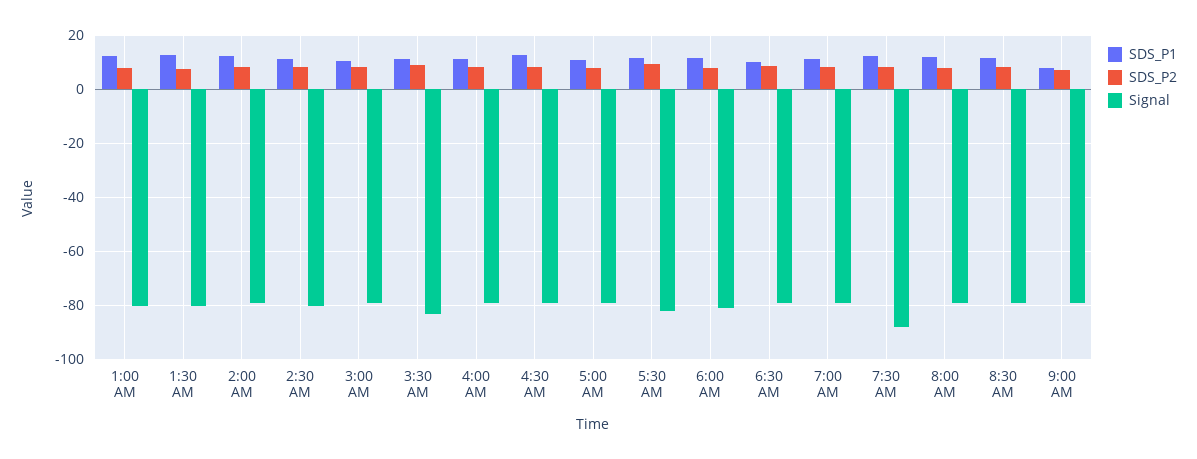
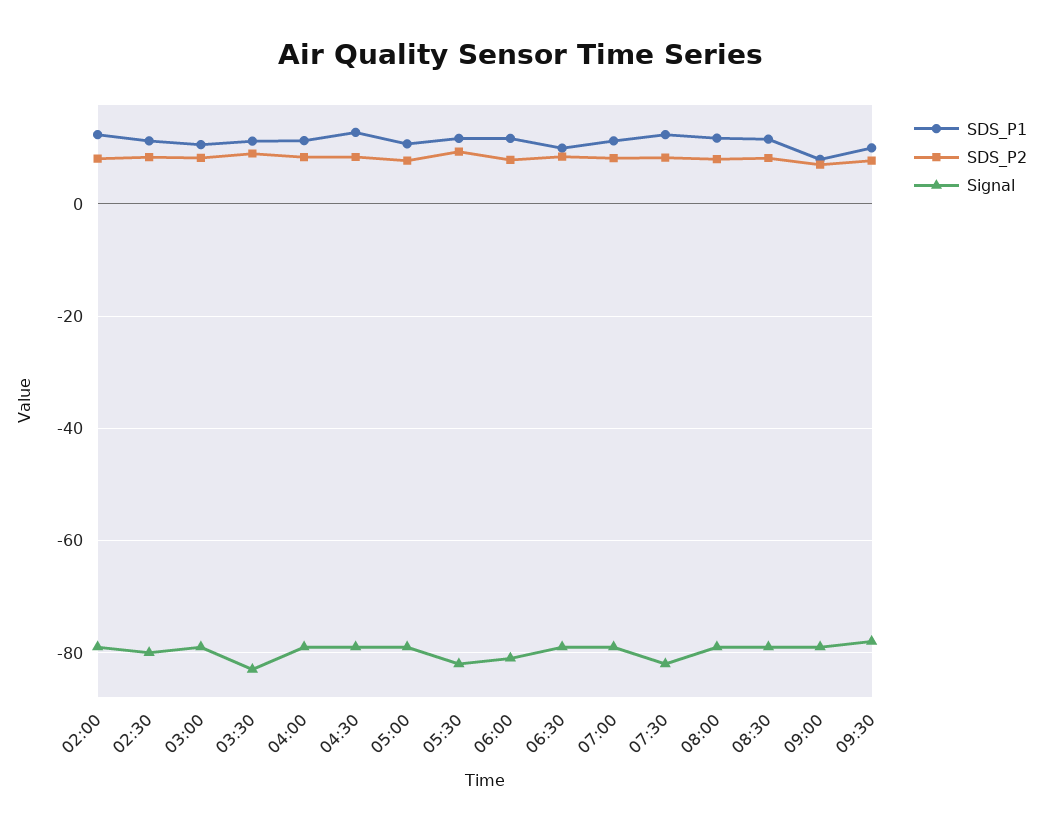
SDS_P1, 1:00 AM: 12.5 -> none
SDS_P2, 1:00 AM: 7.5 -> none
Signal, 1:00 AM: -80 -> none
SDS_P1, 1:30 AM: 12.5 -> none
SDS_P2, 1:30 AM: 7.5 -> none
Signal, 1:30 AM: -80 -> none
Signal, 7:30 AM: -87.5 -> -82
SDS_P1, 09:30: none -> 10
SDS_P2, 09:30: none -> 8
Signal, 09:30: none -> -78

